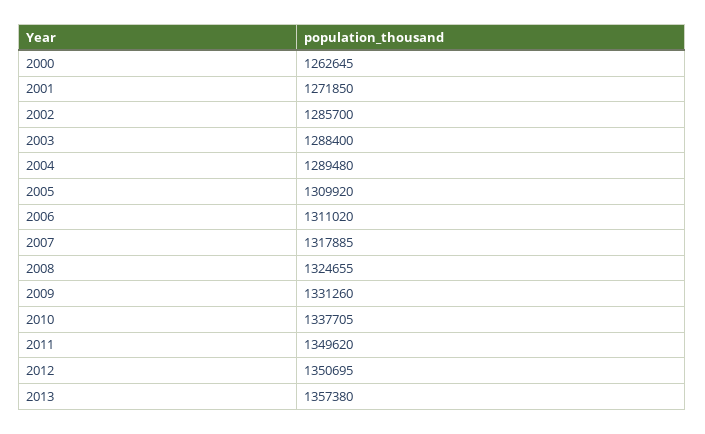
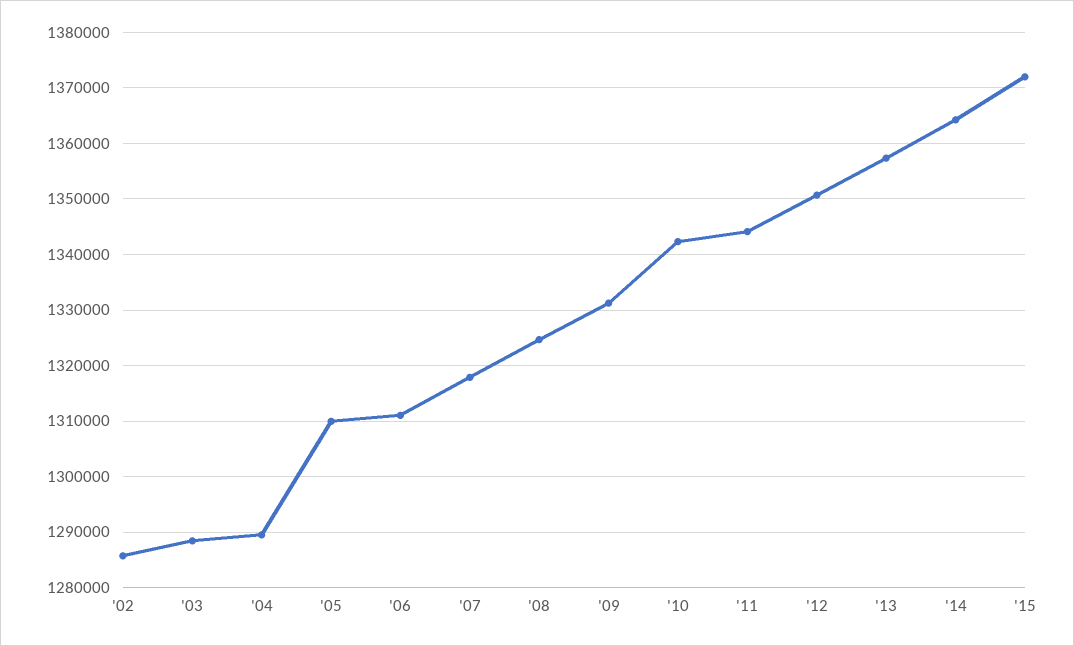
2000: 1262645 -> none
2001: 1271850 -> none
2010: 1337705 -> 1342000
2011: 1349620 -> 1344000
'14: none -> 1364000
'15: none -> 1372000

